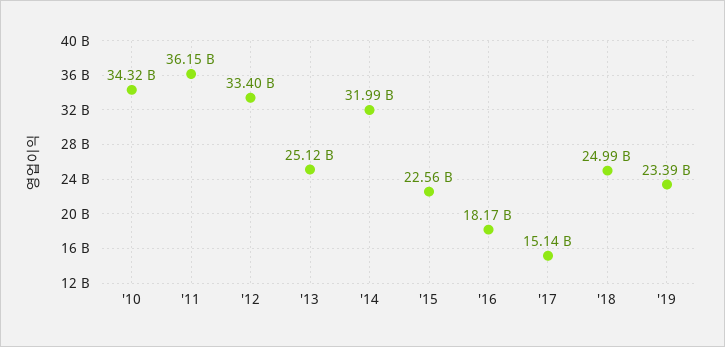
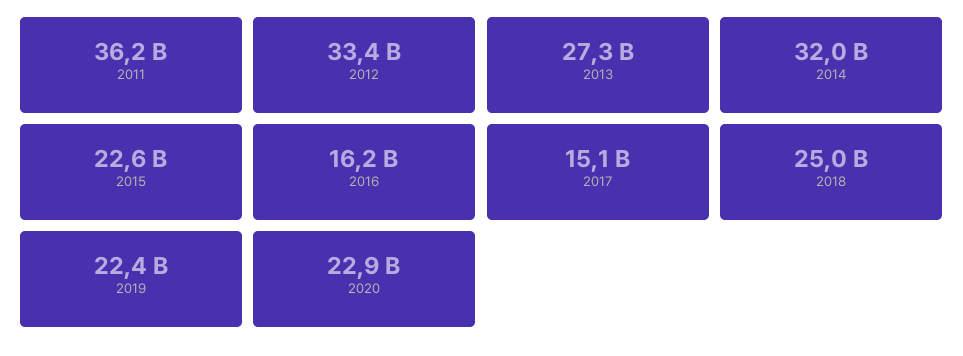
'10: 34320000000 -> none
'13: 25120000000 -> 27300000000
'16: 18170000000 -> 16200000000
'19: 23390000000 -> 22400000000
2020: none -> 22900000000

